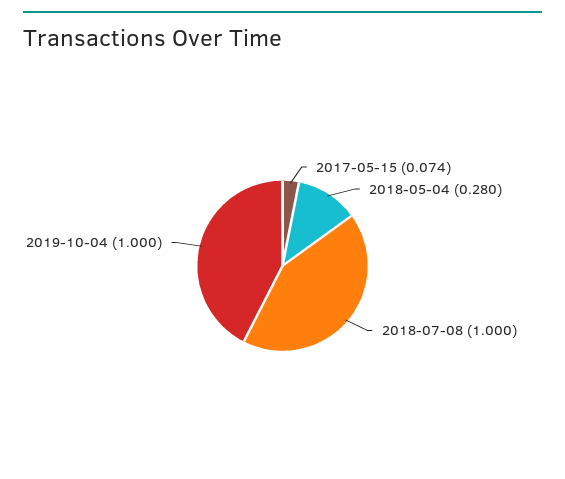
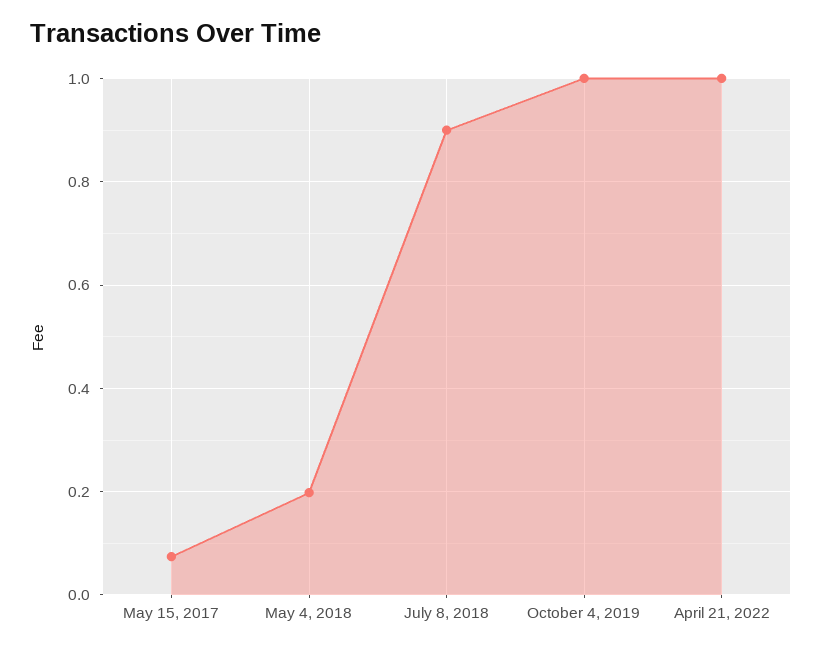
2018-05-04: 0.28 -> 0.2
2018-07-08: 1 -> 0.9
April 21, 2022: none -> 1

